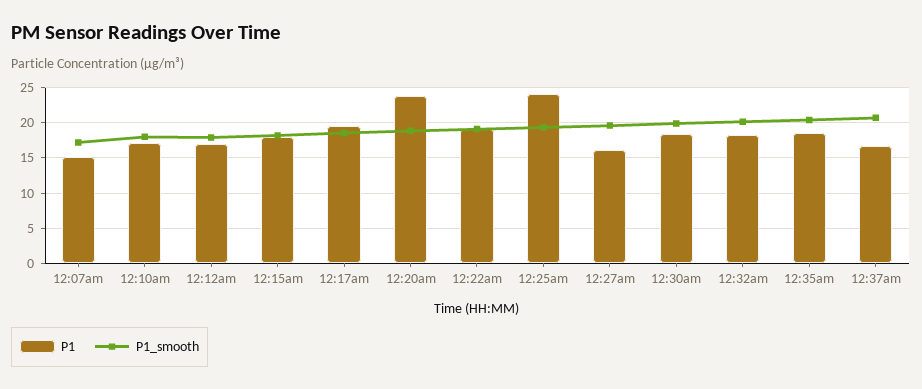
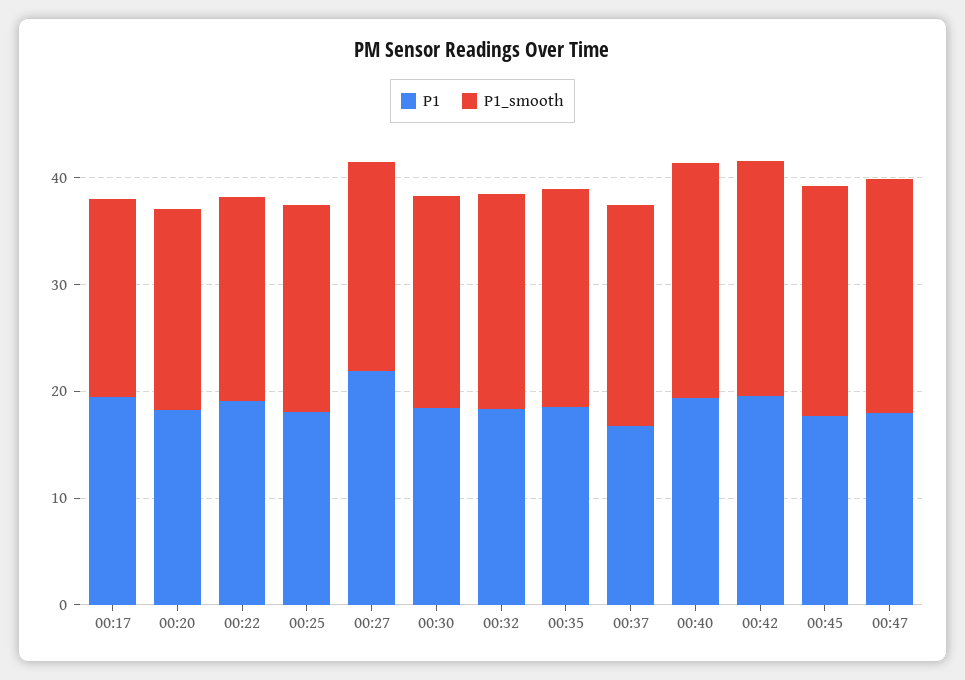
P1, 12:07am: 15 -> none
P1_smooth, 12:07am: 17 -> none
P1, 12:10am: 17 -> none
P1_smooth, 12:10am: 18 -> none
P1, 12:12am: 17 -> none
P1_smooth, 12:12am: 18 -> none
P1, 12:15am: 18 -> none
P1_smooth, 12:15am: 18 -> none
P1, 12:20am: 24 -> 18
P1, 12:25am: 24 -> 18
P1, 12:27am: 16 -> 22
P1, 00:40: none -> 20
P1_smooth, 00:40: none -> 22
P1, 00:42: none -> 20
P1_smooth, 00:42: none -> 22
P1, 00:45: none -> 18
P1_smooth, 00:45: none -> 22
P1, 00:47: none -> 18
P1_smooth, 00:47: none -> 22

